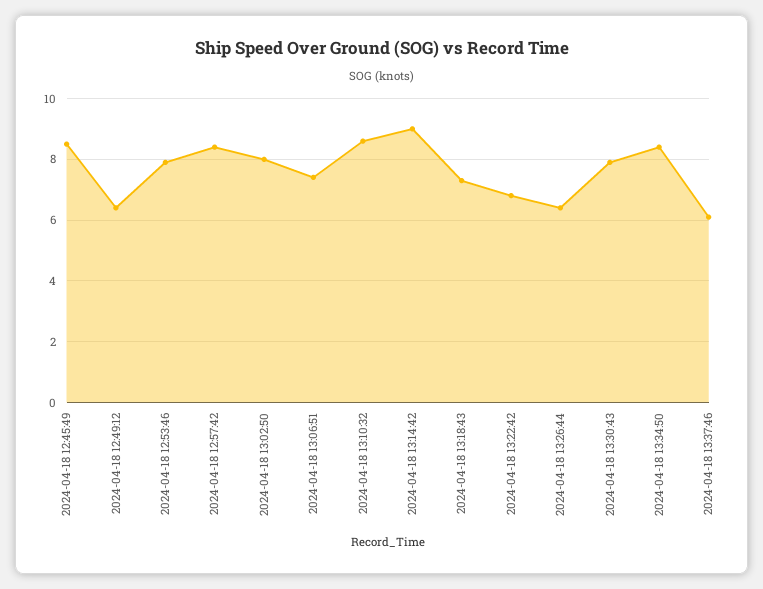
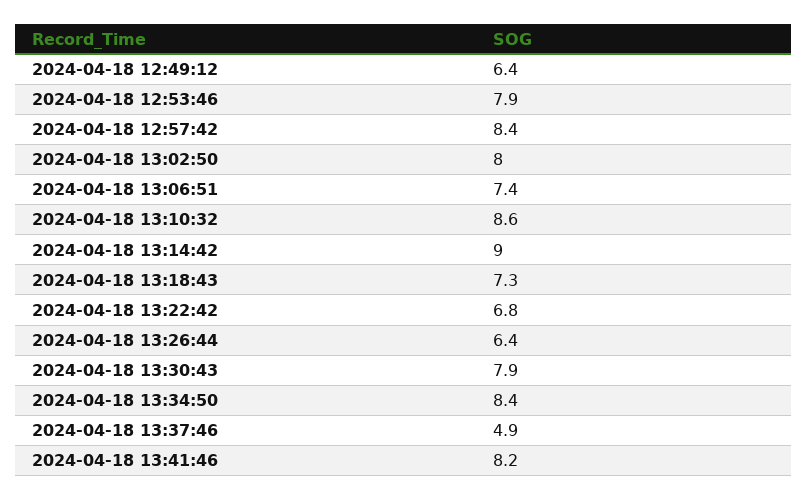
2024-04-18 12:45:49: 8.5 -> none
2024-04-18 13:37:46: 6 -> 4.9
2024-04-18 13:41:46: none -> 8.2

